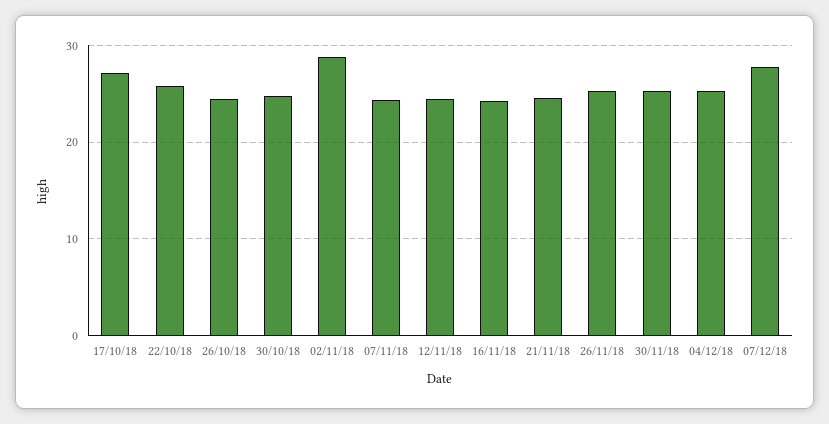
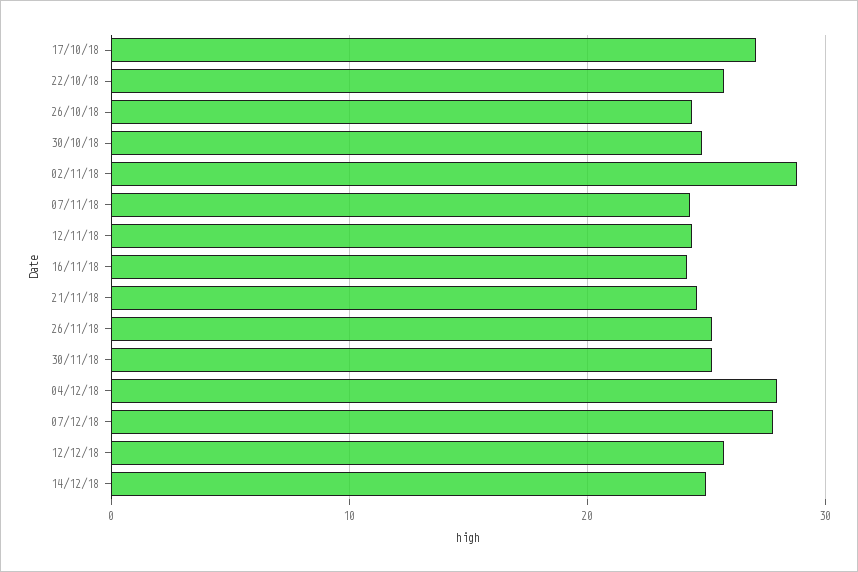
04/12/18: 25 -> 28
12/12/18: none -> 26
14/12/18: none -> 25

